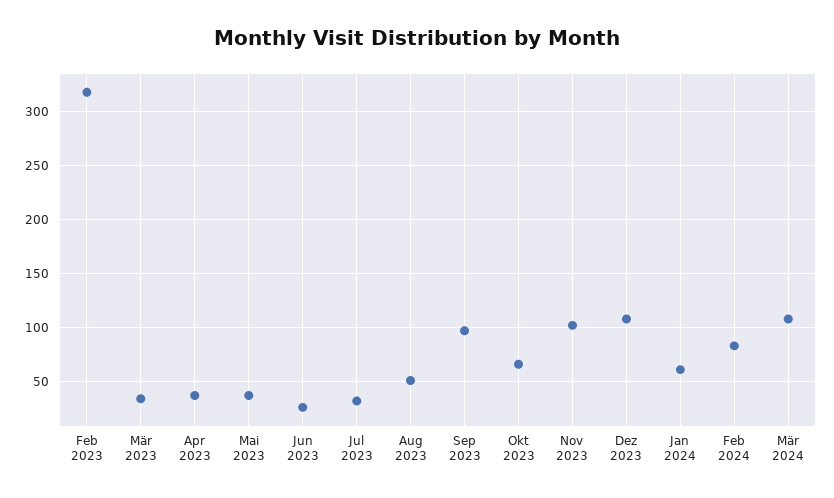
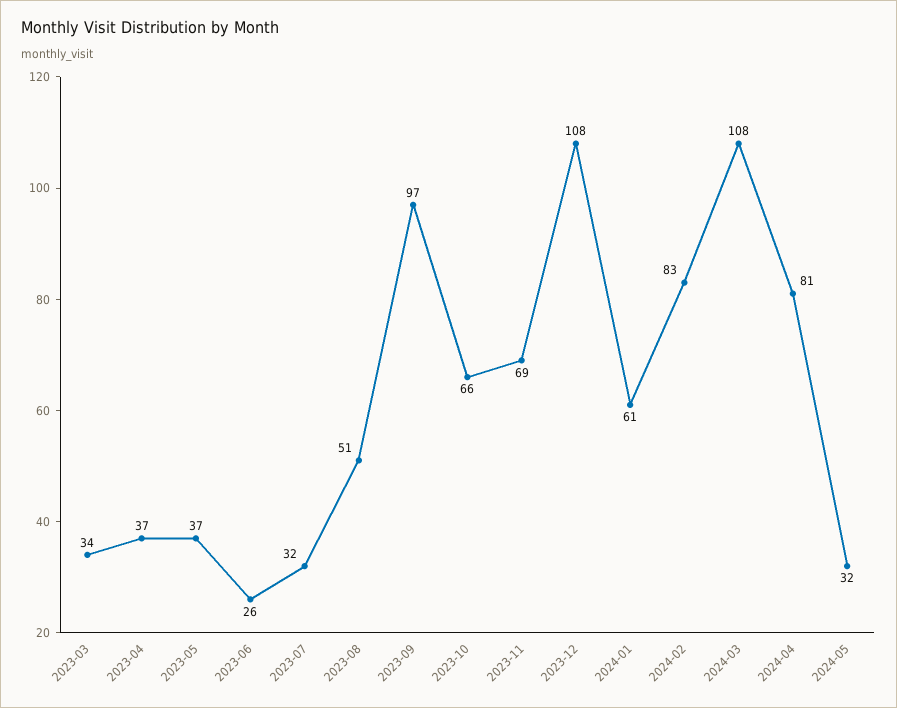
Feb 2023: 320 -> none
Nov 2023: 100 -> 69
2024-04: none -> 81
2024-05: none -> 32

